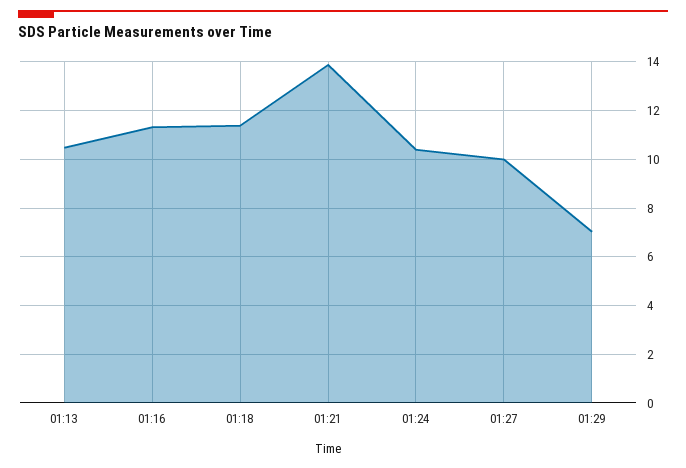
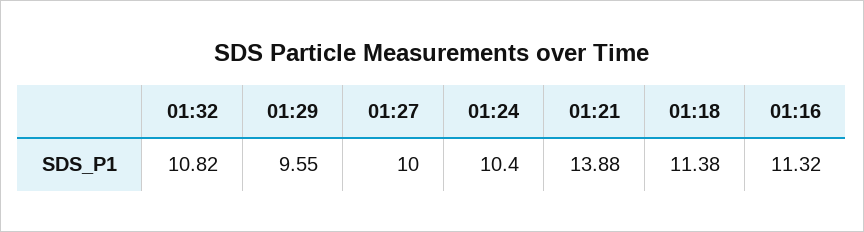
01:13: 10.5 -> none
01:29: 7 -> 9.55
01:32: none -> 10.82

